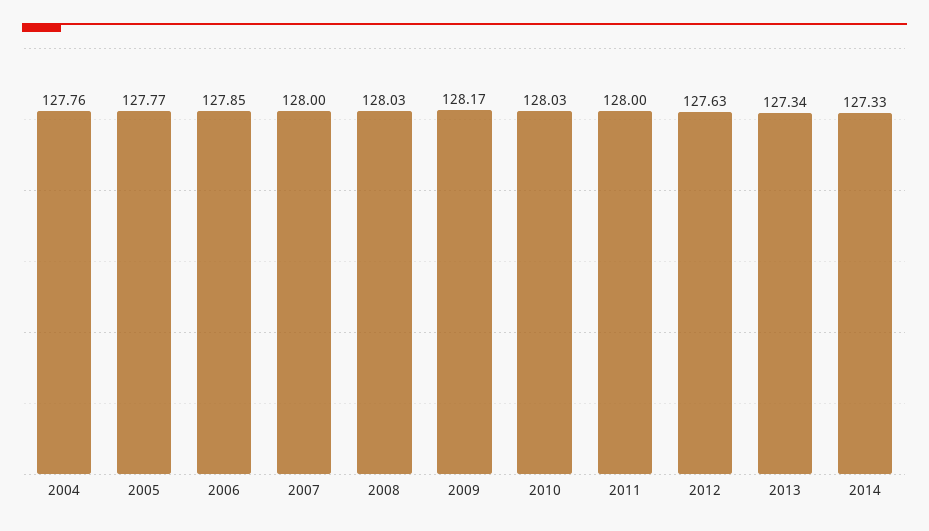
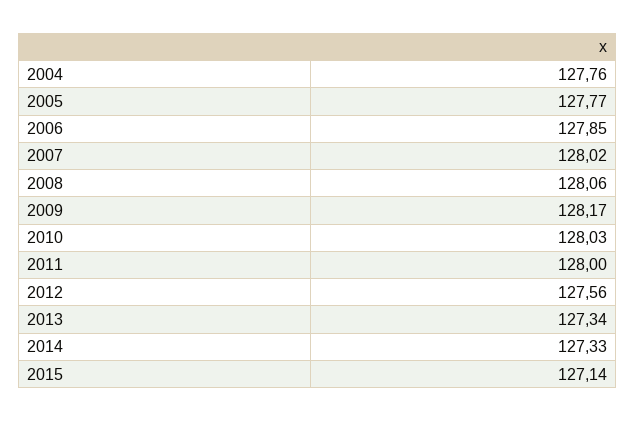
2007: 128 -> 128.02
2008: 128.03 -> 128.06
2012: 127.63 -> 127.56
2015: none -> 127.14

